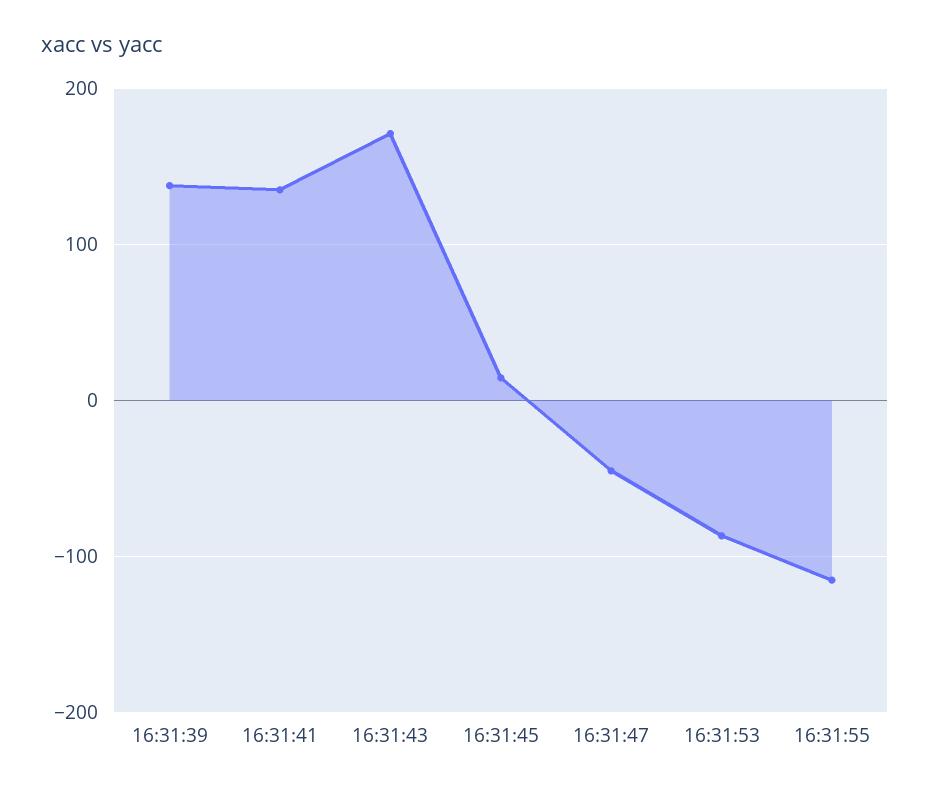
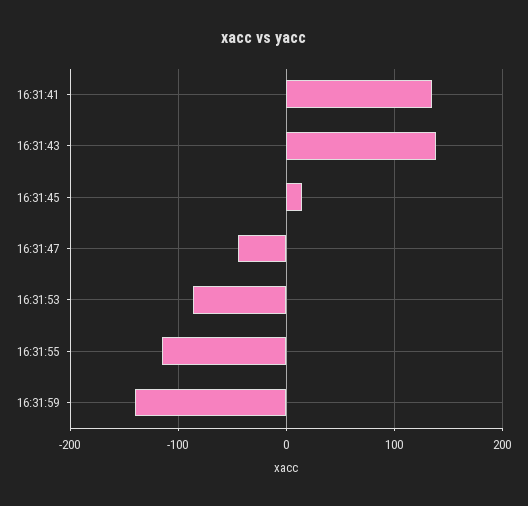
16:31:39: 140 -> none
16:31:43: 170 -> 140
16:31:59: none -> -140

